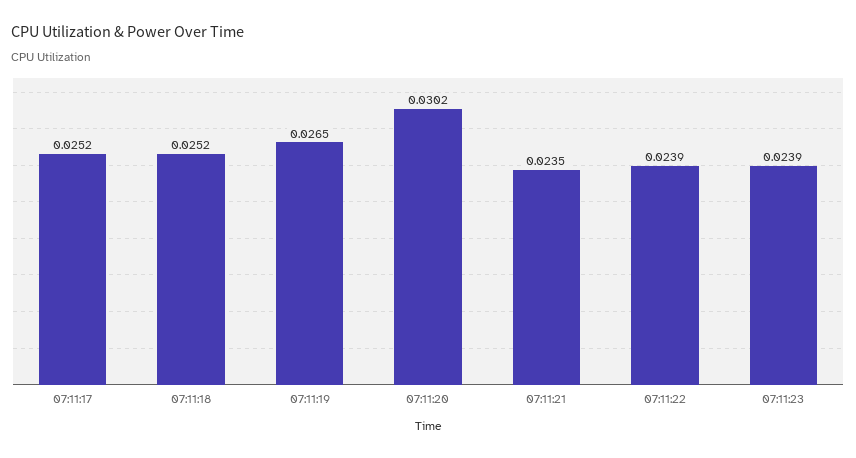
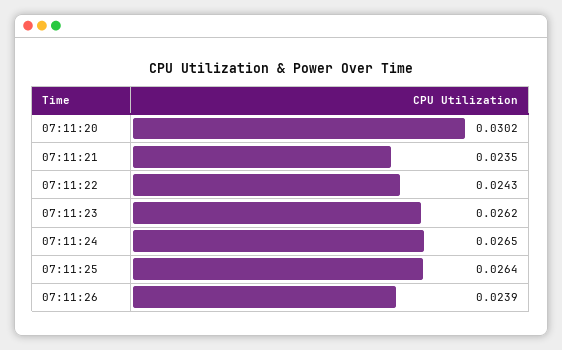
07:11:17: 0.0252 -> none
07:11:18: 0.0252 -> none
07:11:19: 0.0265 -> none
07:11:22: 0.0239 -> 0.0243
07:11:23: 0.0239 -> 0.0262
07:11:24: none -> 0.0265
07:11:25: none -> 0.0264
07:11:26: none -> 0.0239

